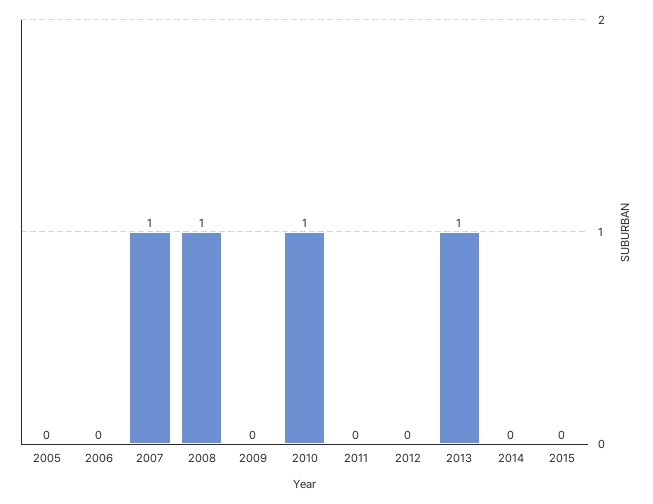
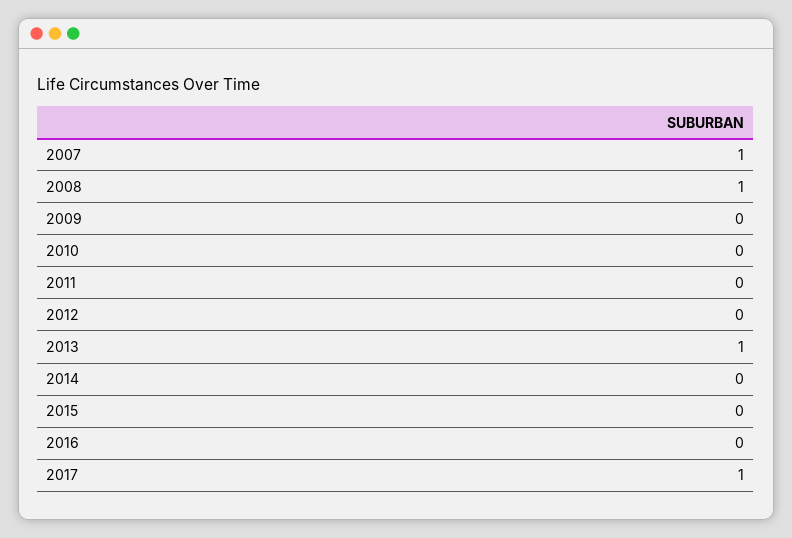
2005: 0 -> none
2006: 0 -> none
2010: 1 -> 0
2016: none -> 0
2017: none -> 1

